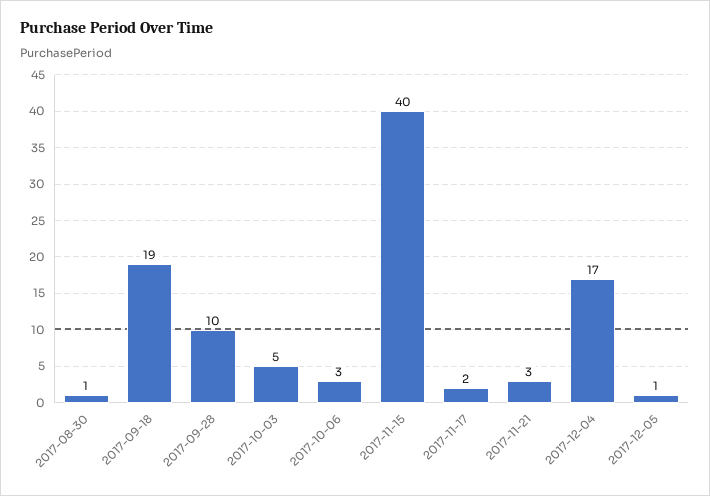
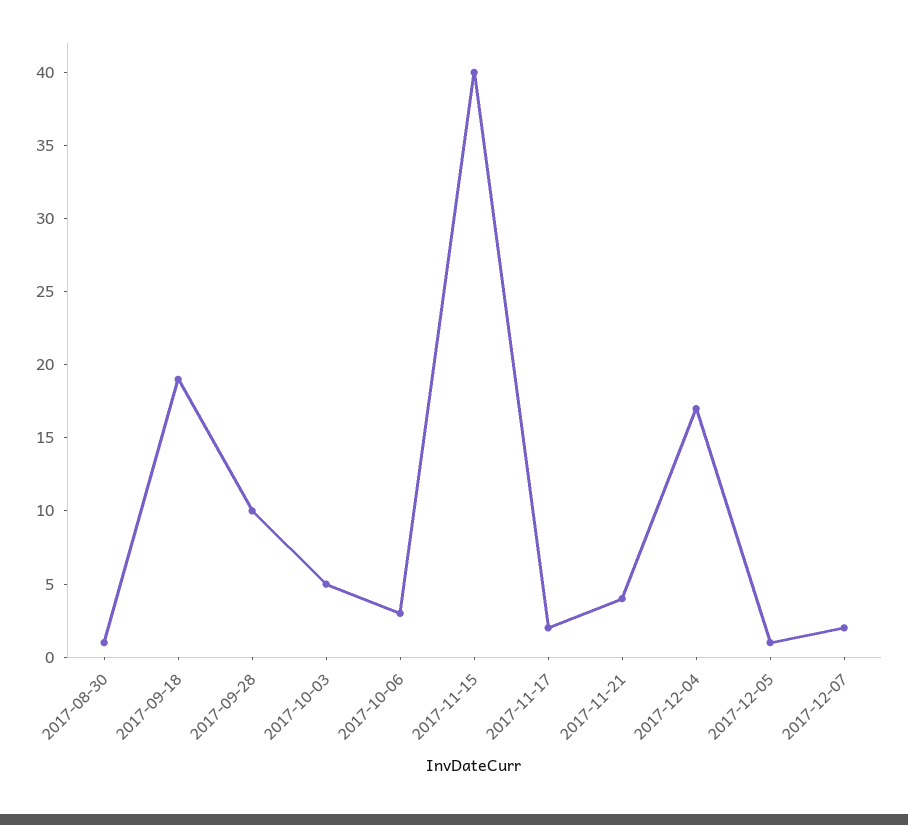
2017-11-21: 3 -> 4
2017-12-07: none -> 2

